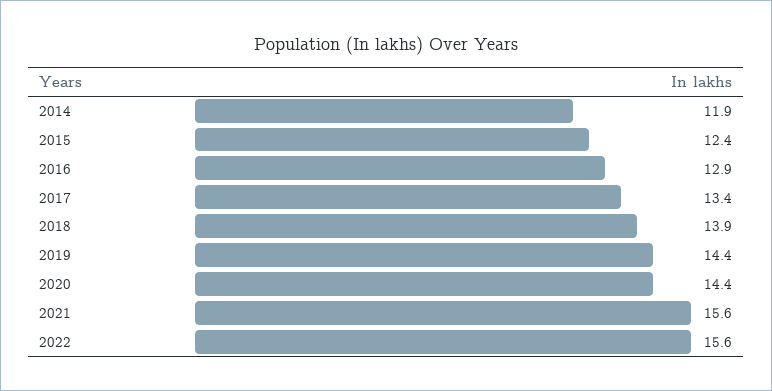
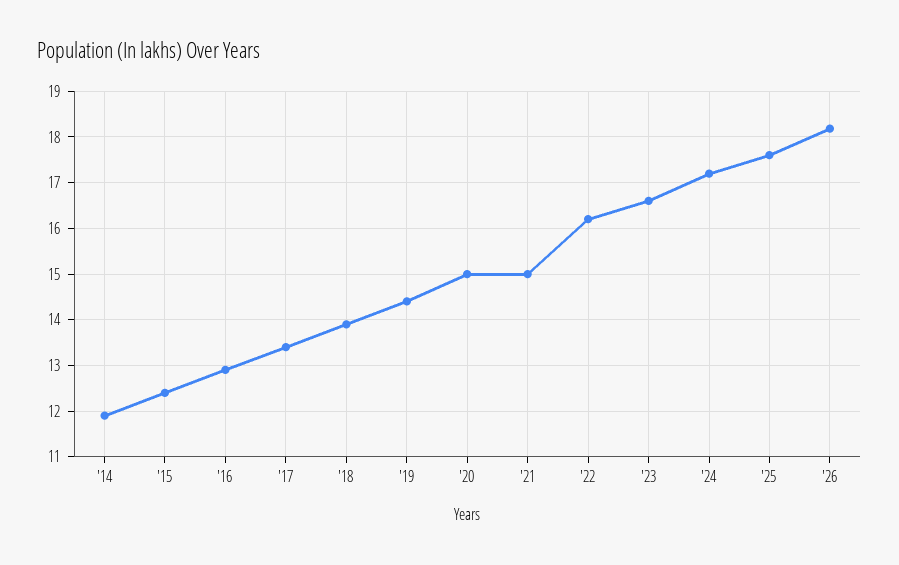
2020: 14.4 -> 15
2021: 15.6 -> 15
2022: 15.6 -> 16.2
'23: none -> 16.6
'24: none -> 17.2
'25: none -> 17.6
'26: none -> 18.2

